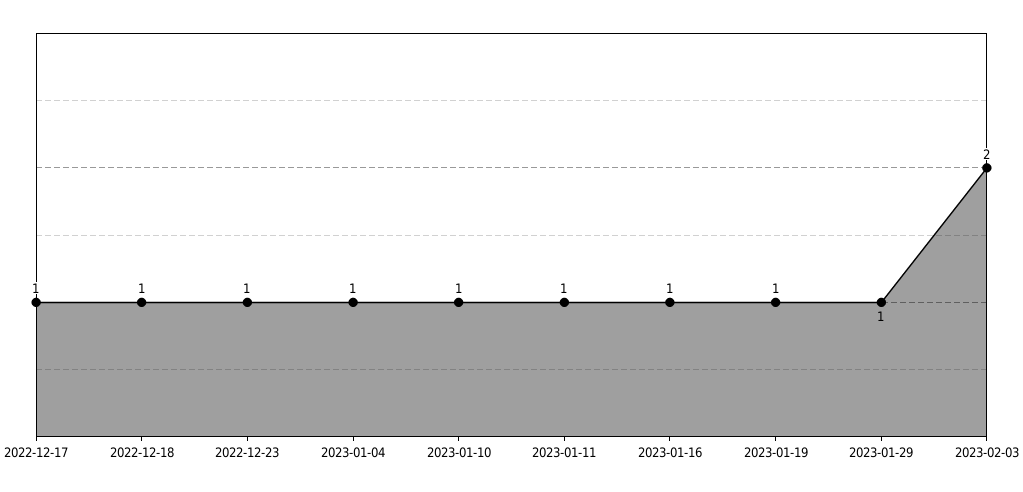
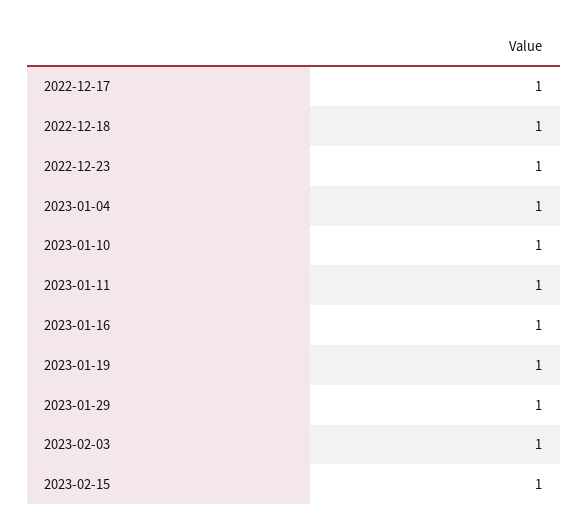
2023-02-03: 2 -> 1
2023-02-15: none -> 1

